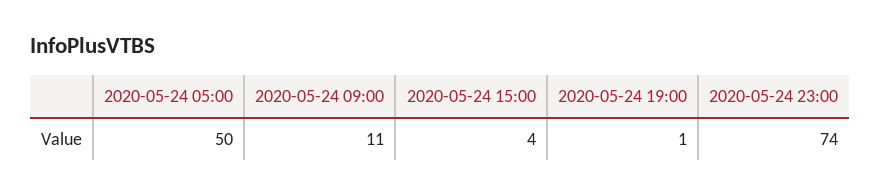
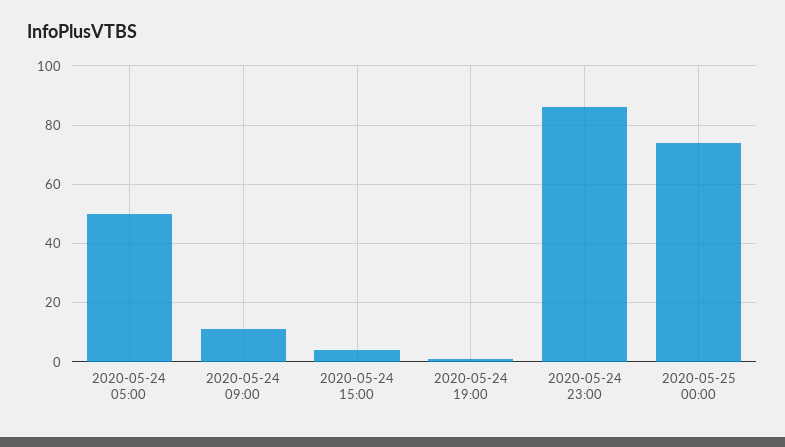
2020-05-24 23:00: 74 -> 85
2020-05-25 00:00: none -> 75

